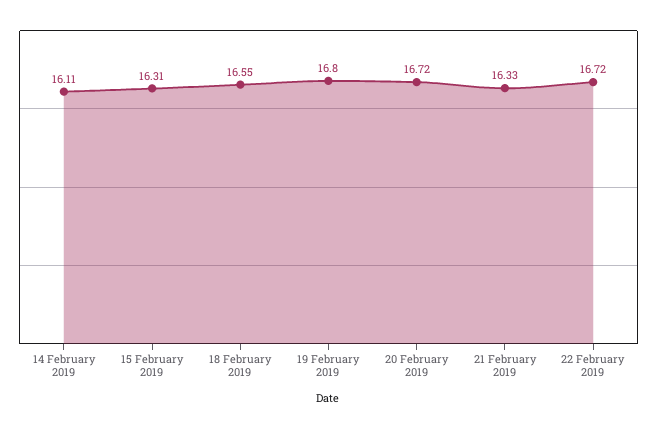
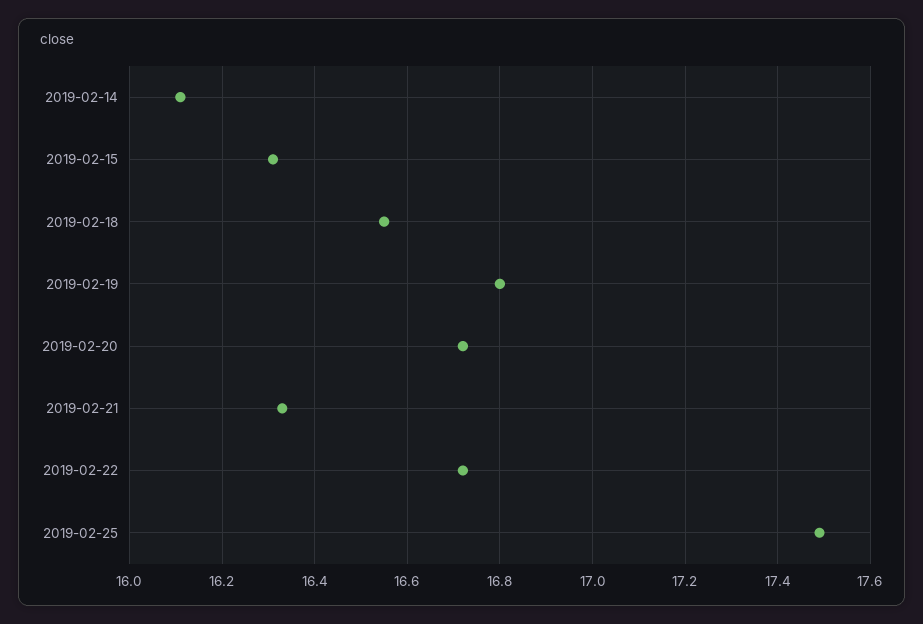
2019-02-25: none -> 17.5

